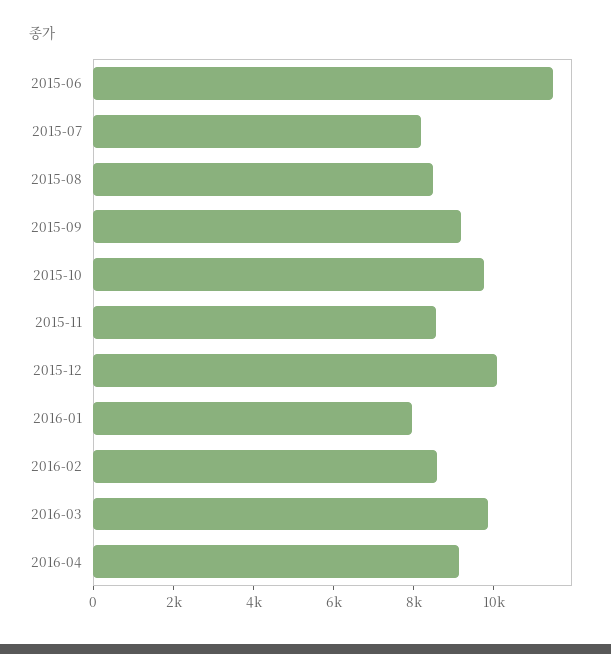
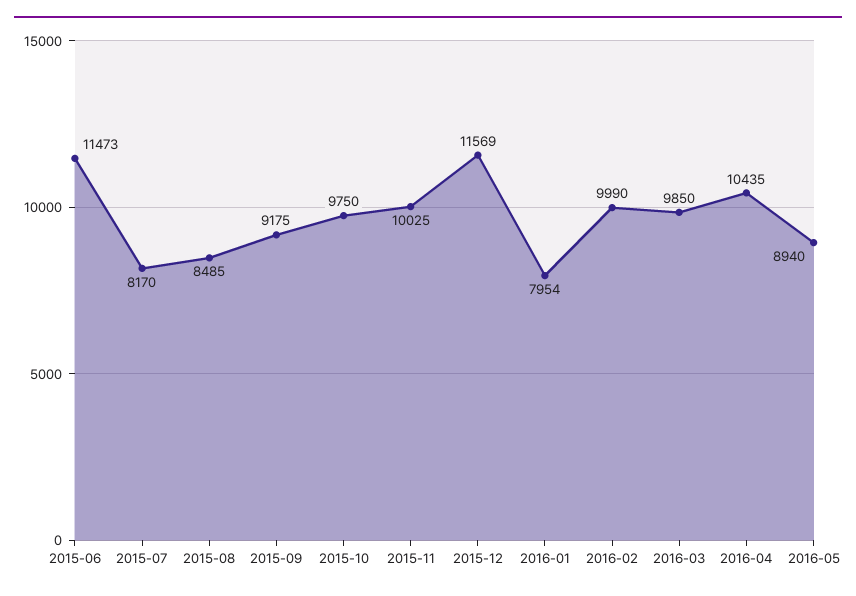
2015-11: 8500 -> 10025
2015-12: 10000 -> 11569
2016-02: 8500 -> 9990
2016-04: 9000 -> 10435
2016-05: none -> 8940

